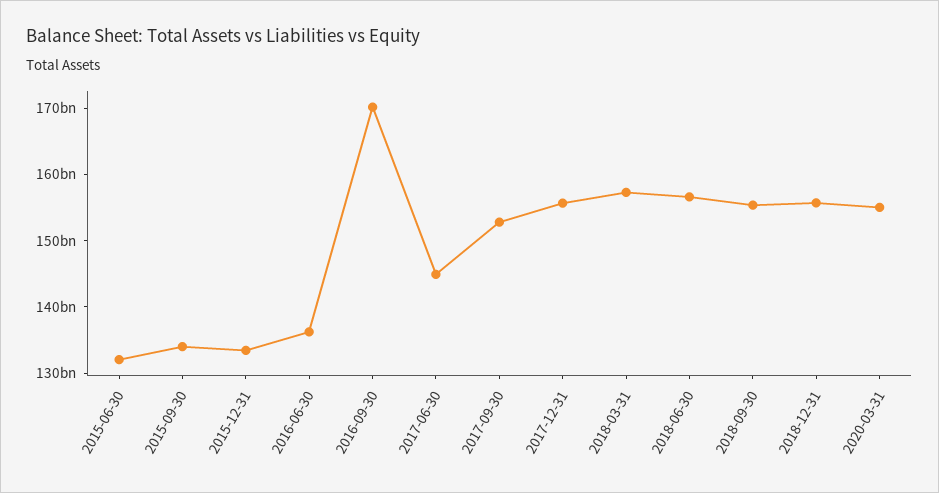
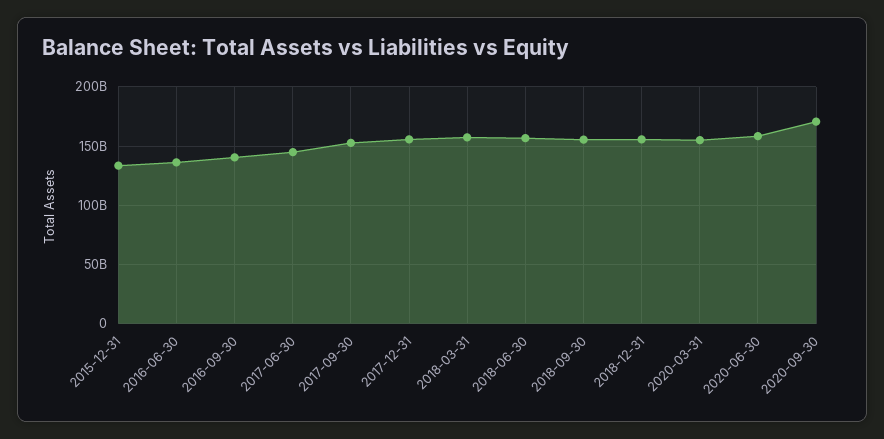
2015-06-30: 132000000000 -> none
2015-09-30: 134000000000 -> none
2016-09-30: 170000000000 -> 140000000000
2020-06-30: none -> 160000000000
2020-09-30: none -> 170000000000

